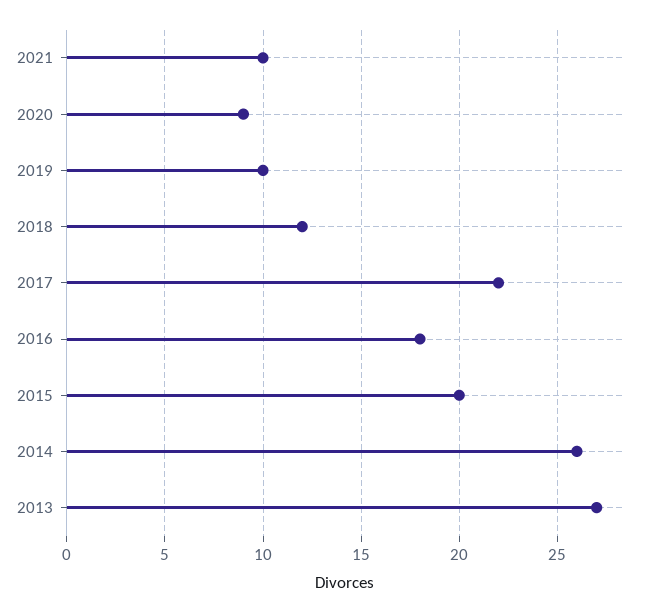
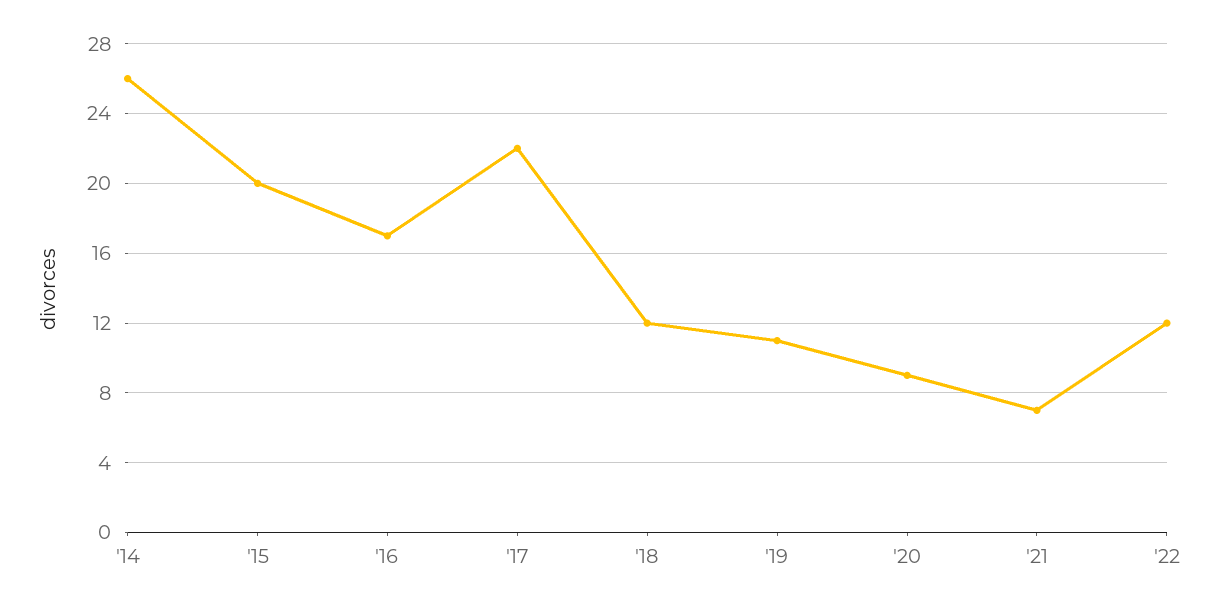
2021: 10 -> 7
2019: 10 -> 11
2016: 18 -> 17
2013: 27 -> none
'22: none -> 12

